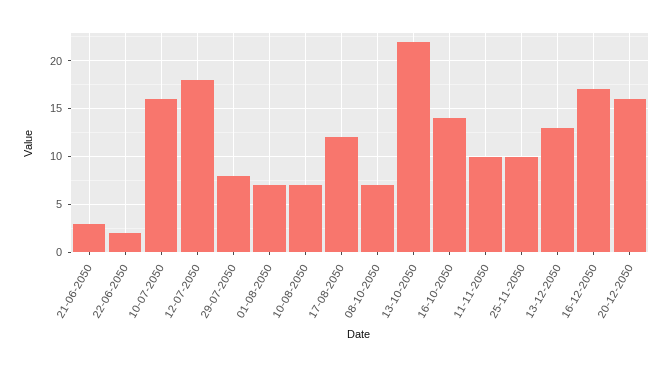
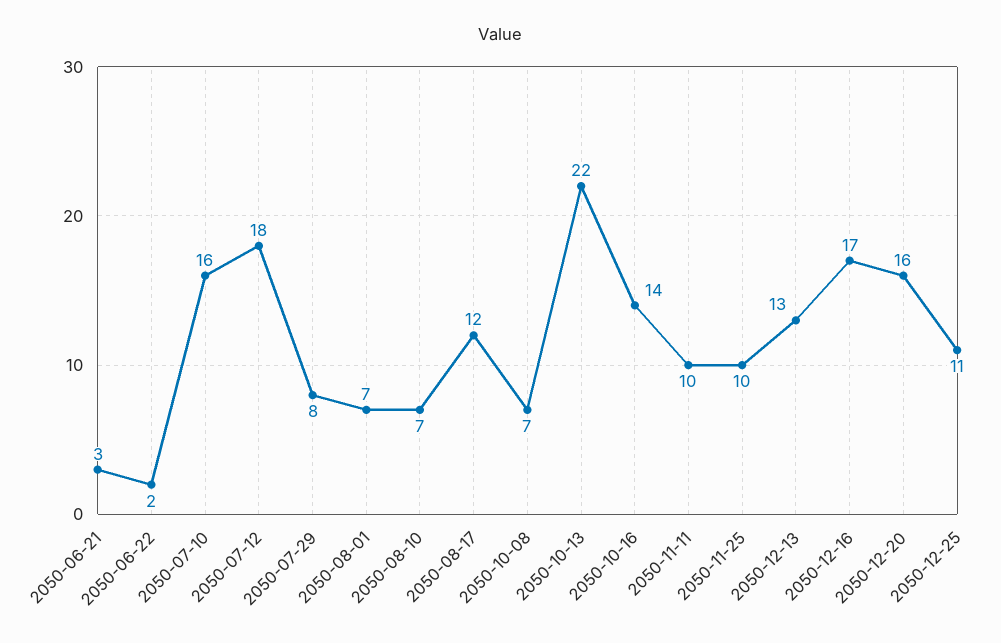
2050-12-25: none -> 11

